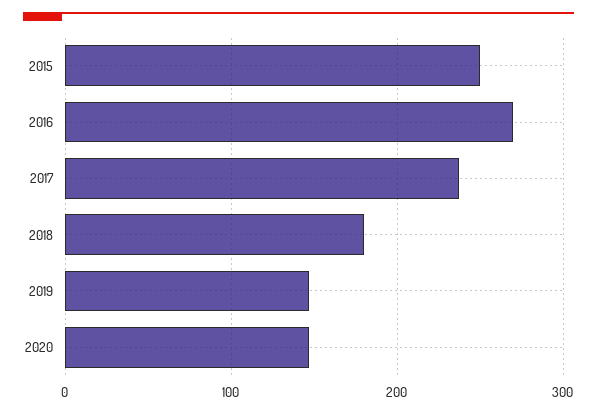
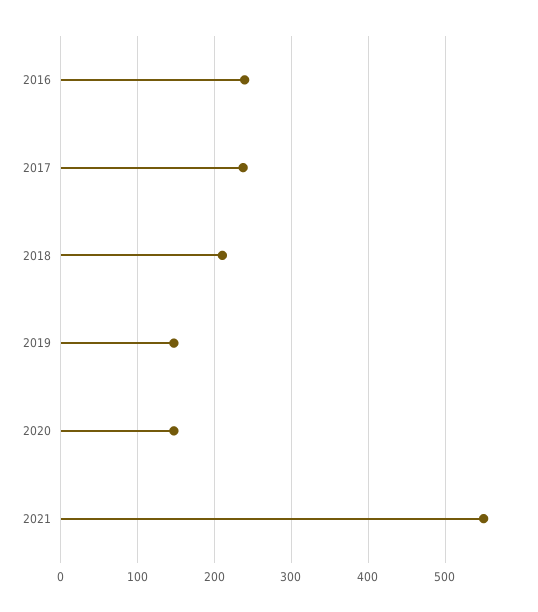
2015: 250 -> none
2016: 270 -> 240
2018: 180 -> 210
2021: none -> 550

